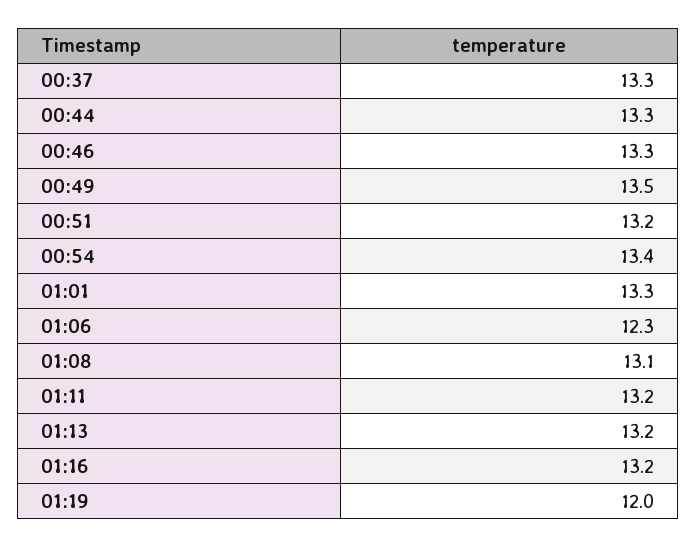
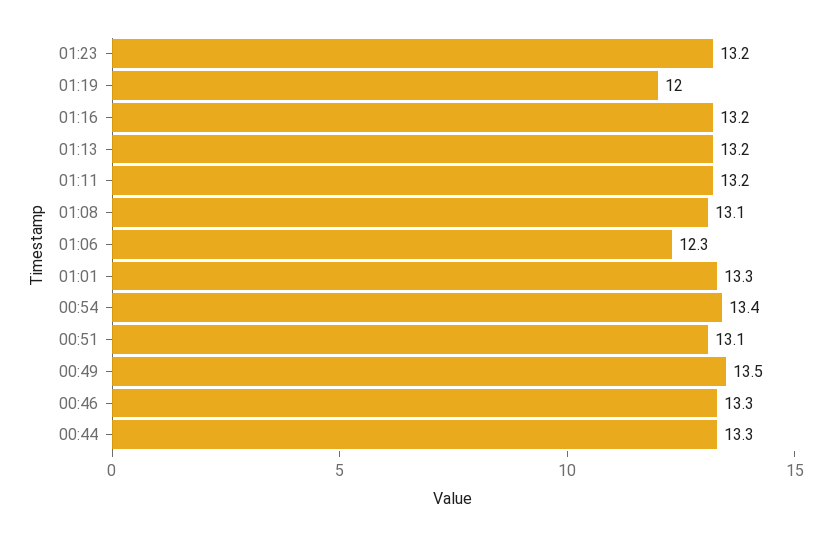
00:37: 13.3 -> none
00:51: 13.2 -> 13.1
01:23: none -> 13.2

